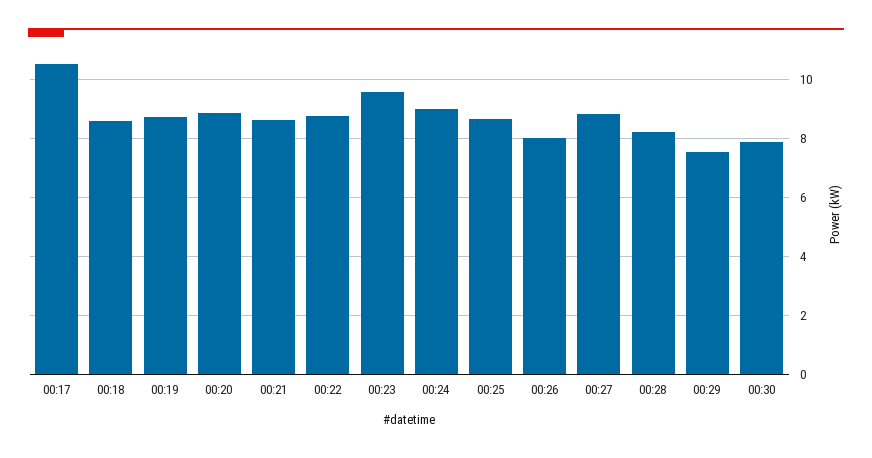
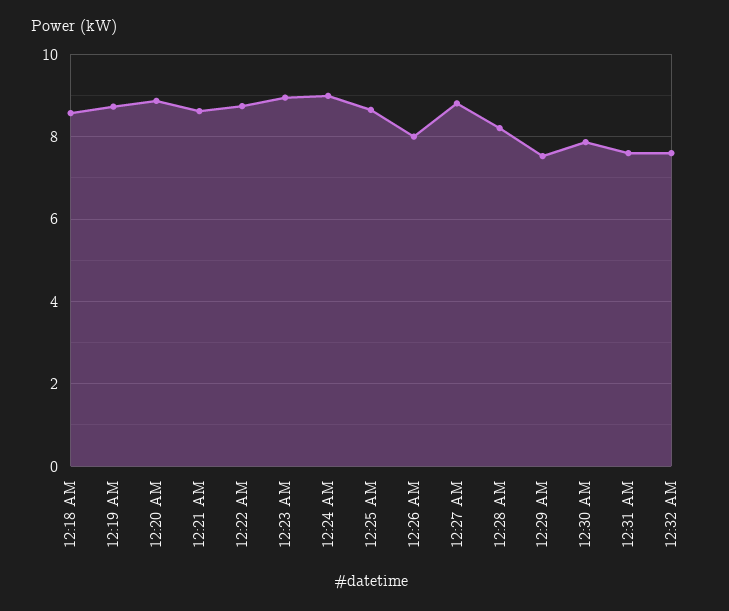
00:17: 10.5 -> none
00:23: 9.5 -> 9
12:31 AM: none -> 7.6
12:32 AM: none -> 7.6

